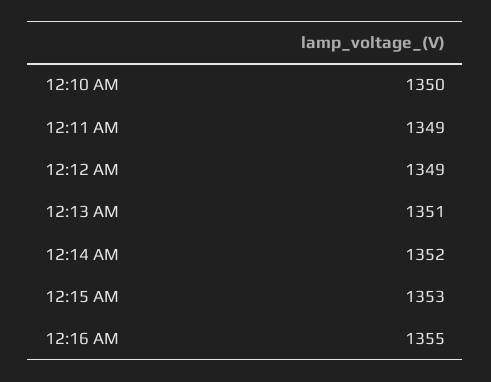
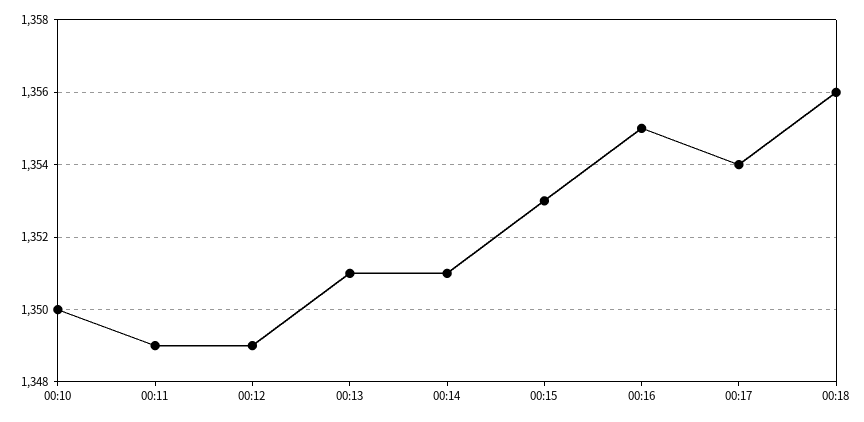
12:14 AM: 1352 -> 1351
00:17: none -> 1354
00:18: none -> 1356

